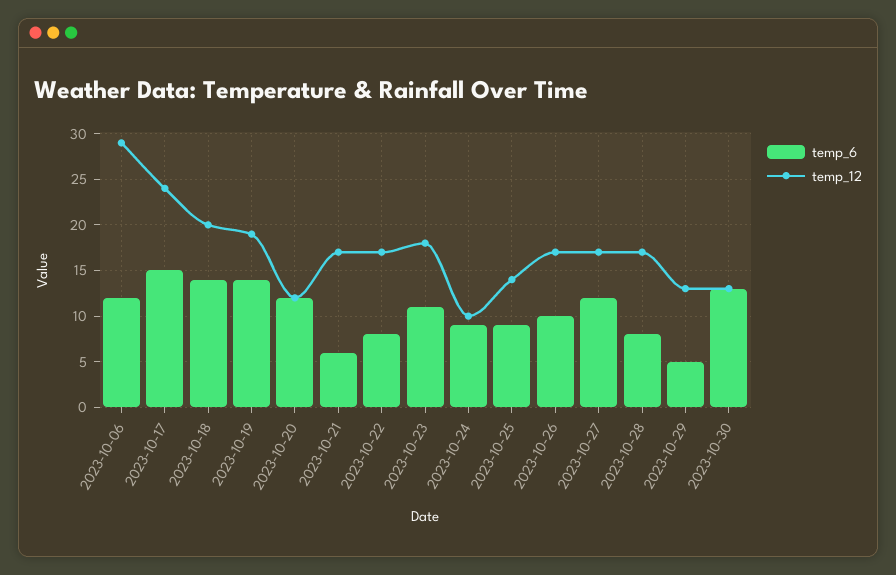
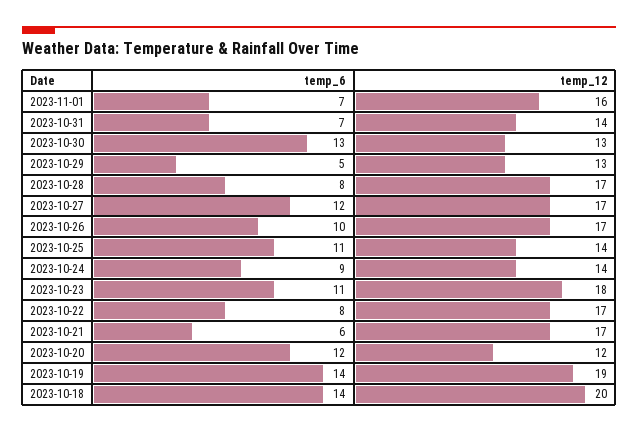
temp_6, 2023-10-06: 12 -> none
temp_12, 2023-10-06: 29 -> none
temp_6, 2023-10-17: 15 -> none
temp_12, 2023-10-17: 24 -> none
temp_12, 2023-10-24: 10 -> 14
temp_6, 2023-10-25: 9 -> 11
temp_6, 2023-11-01: none -> 7
temp_12, 2023-11-01: none -> 16
temp_6, 2023-10-31: none -> 7
temp_12, 2023-10-31: none -> 14

